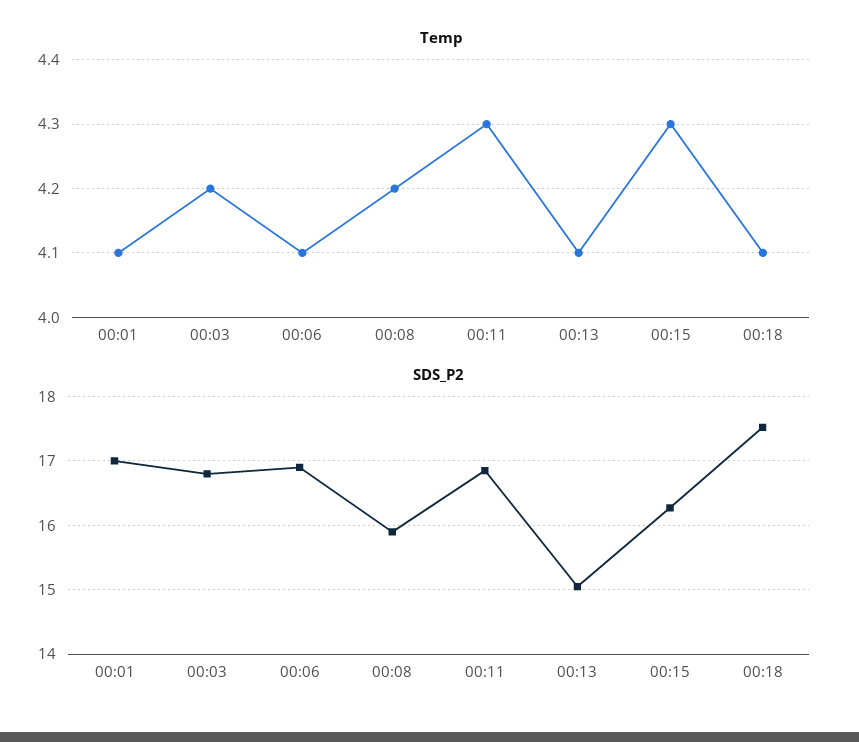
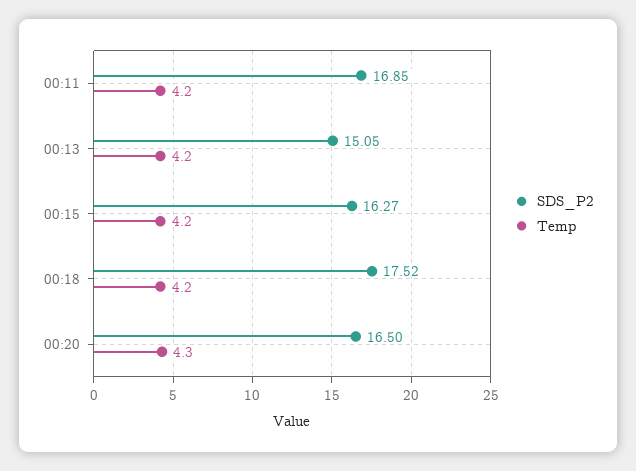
Temp, 00:01: 4.1 -> none
Temp, 00:03: 4.2 -> none
Temp, 00:06: 4.1 -> none
Temp, 00:08: 4.2 -> none
Temp, 00:11: 4.3 -> 4.2
Temp, 00:13: 4.1 -> 4.2
Temp, 00:15: 4.3 -> 4.2
Temp, 00:18: 4.1 -> 4.2
SDS_P2, 00:01: 17 -> none
SDS_P2, 00:03: 16.8 -> none
SDS_P2, 00:06: 16.9 -> none
SDS_P2, 00:08: 15.9 -> none
SDS_P2, 00:20: none -> 16.5
Temp, 00:20: none -> 4.3

